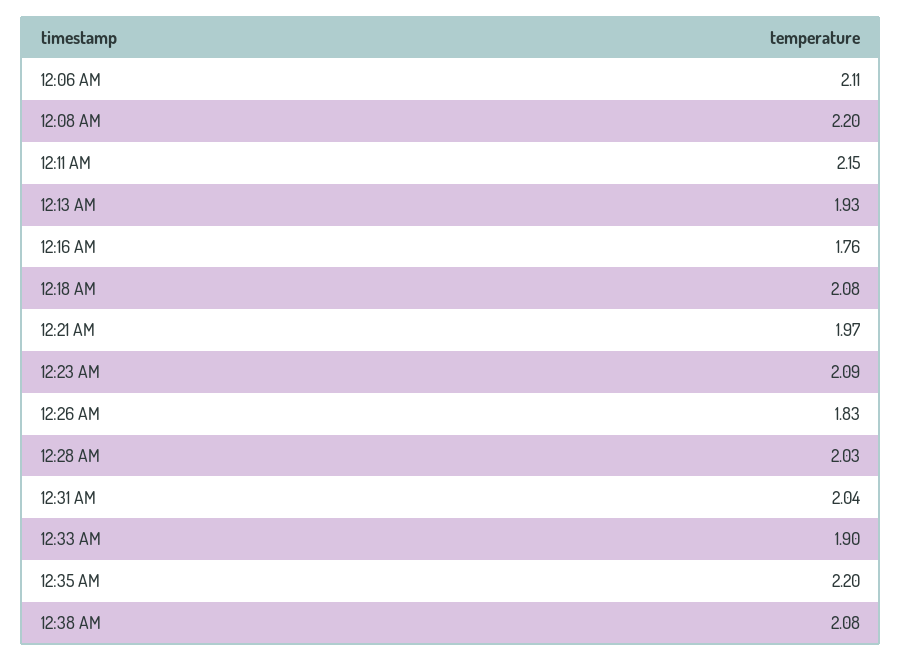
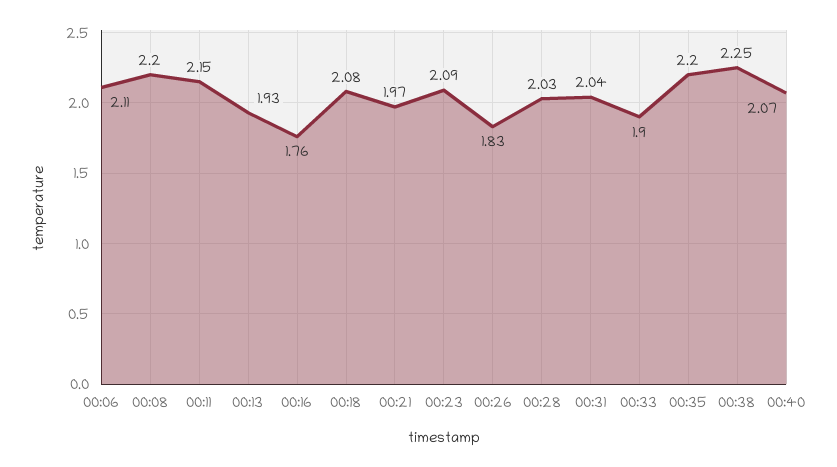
12:38 AM: 2.08 -> 2.25
00:40: none -> 2.07

